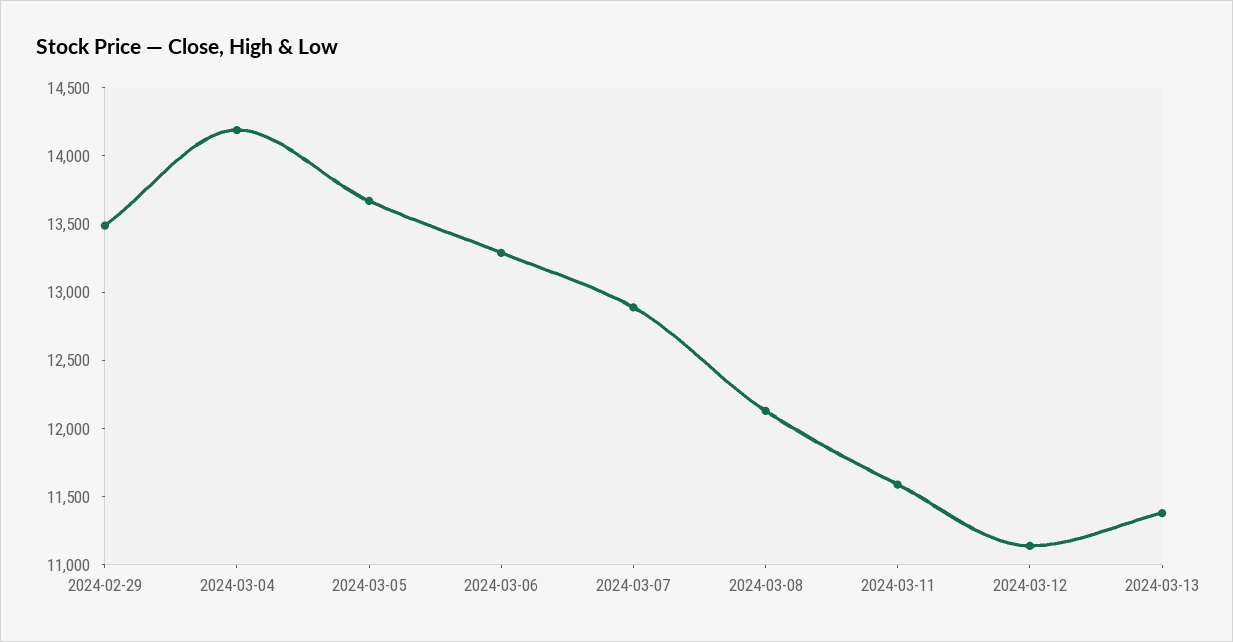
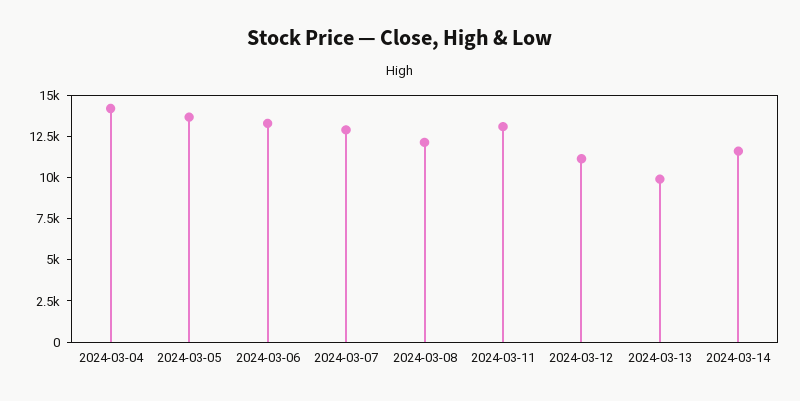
2024-02-29: 13500 -> none
2024-03-11: 11600 -> 13000
2024-03-13: 11400 -> 10000
2024-03-14: none -> 11500

